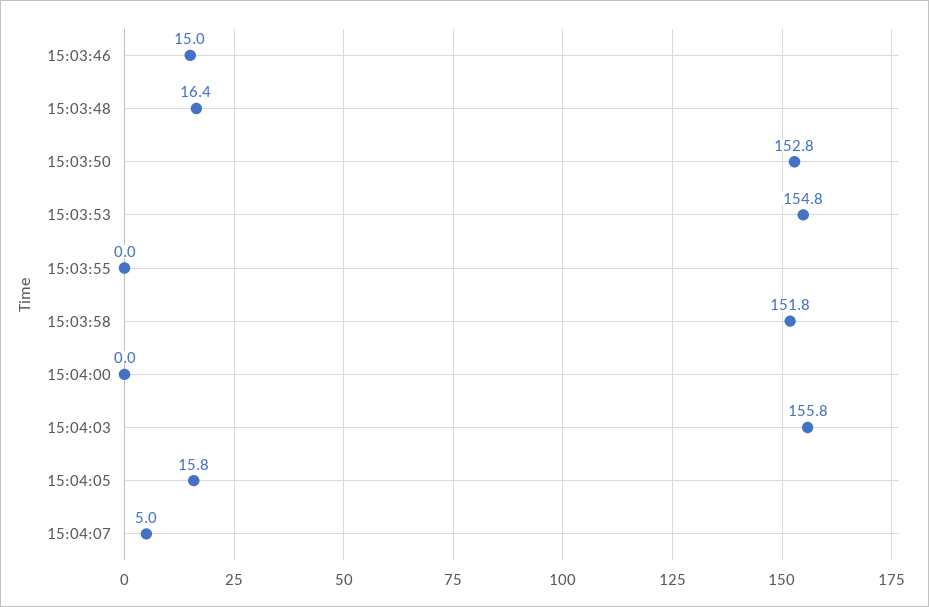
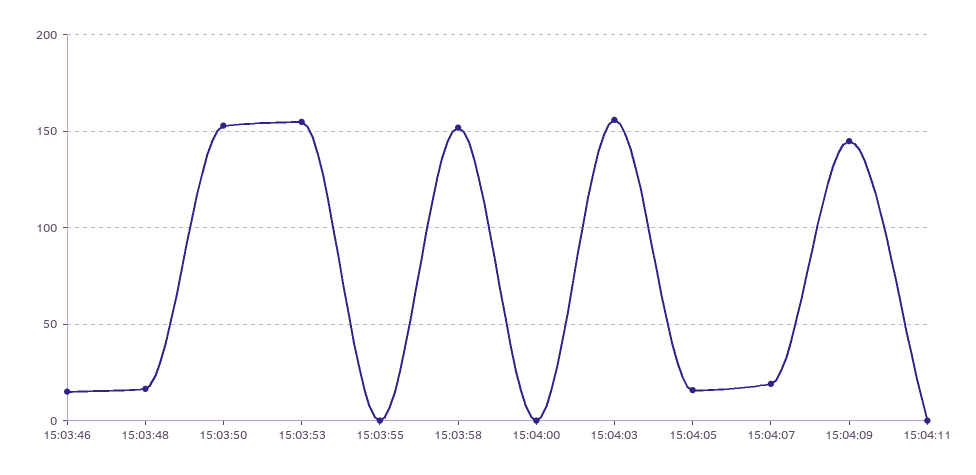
15:04:07: 5 -> 20
15:04:09: none -> 145
15:04:11: none -> 0

